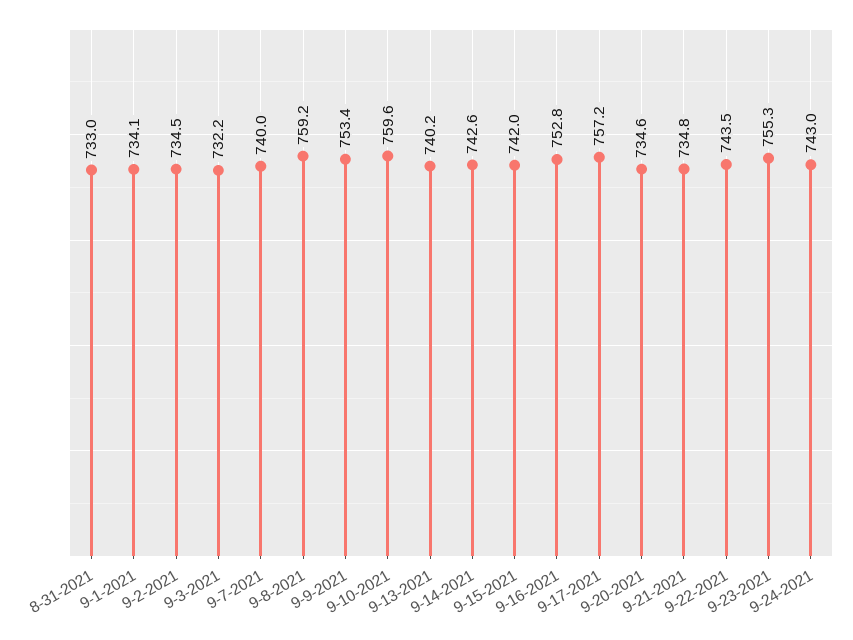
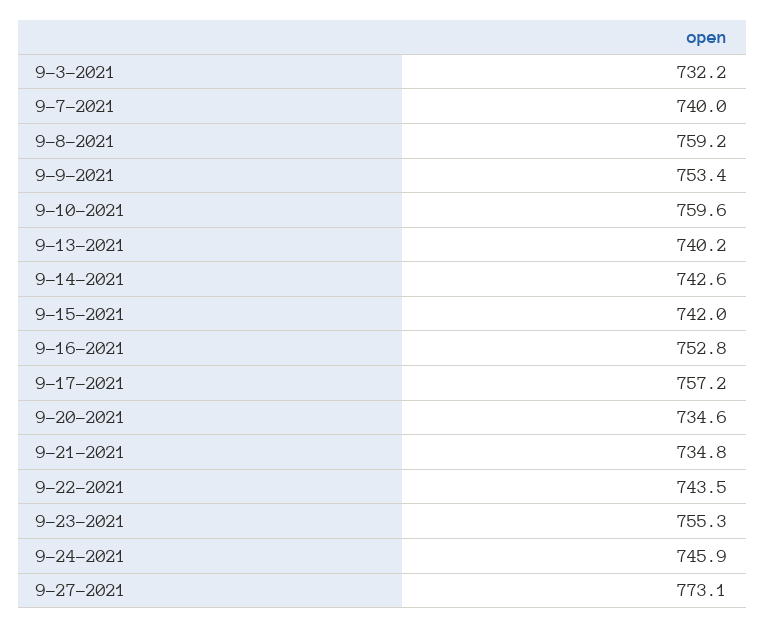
8-31-2021: 733 -> none
9-1-2021: 734.1 -> none
9-2-2021: 734.5 -> none
9-24-2021: 743 -> 745.9
9-27-2021: none -> 773.1

